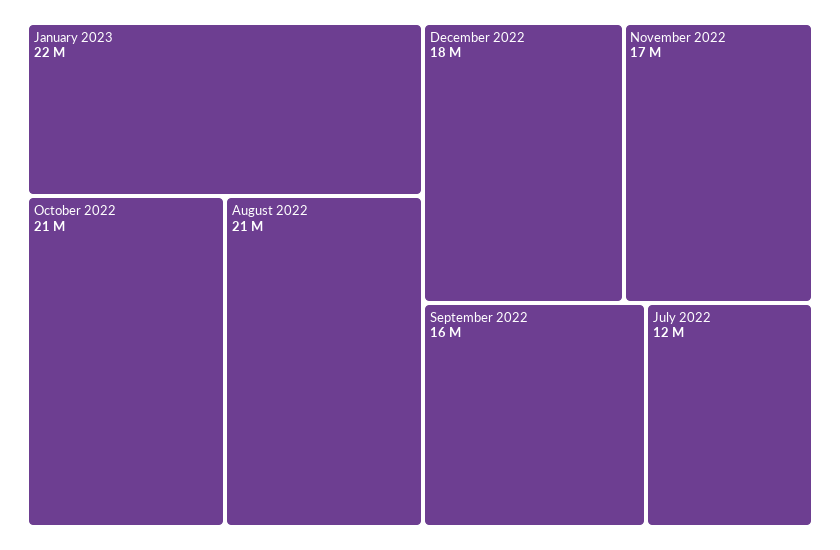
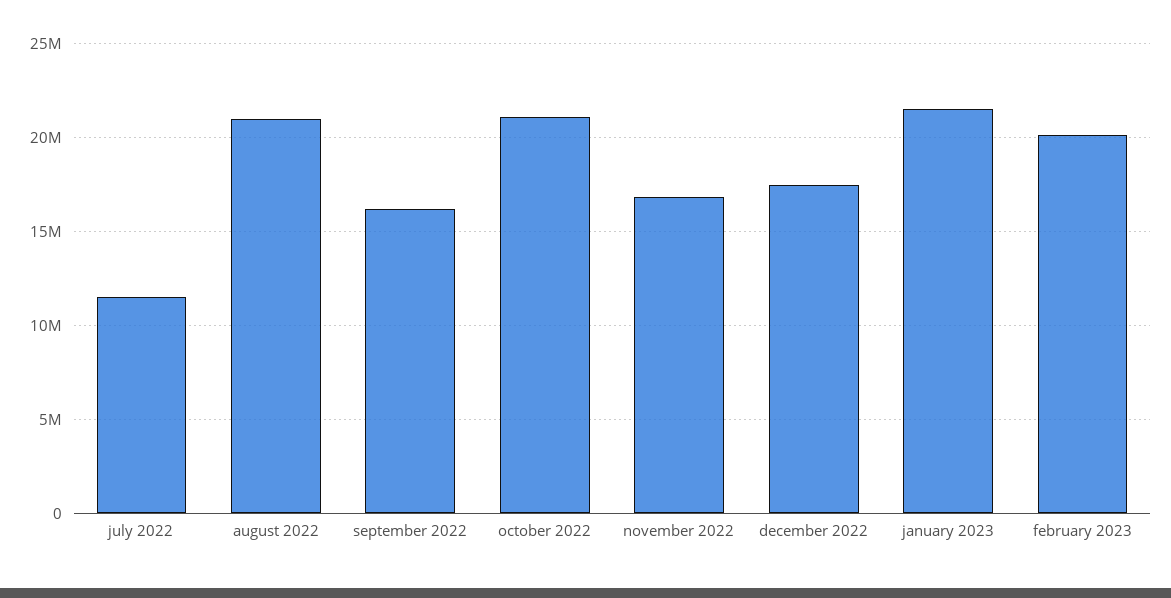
february 2023: none -> 20000000

